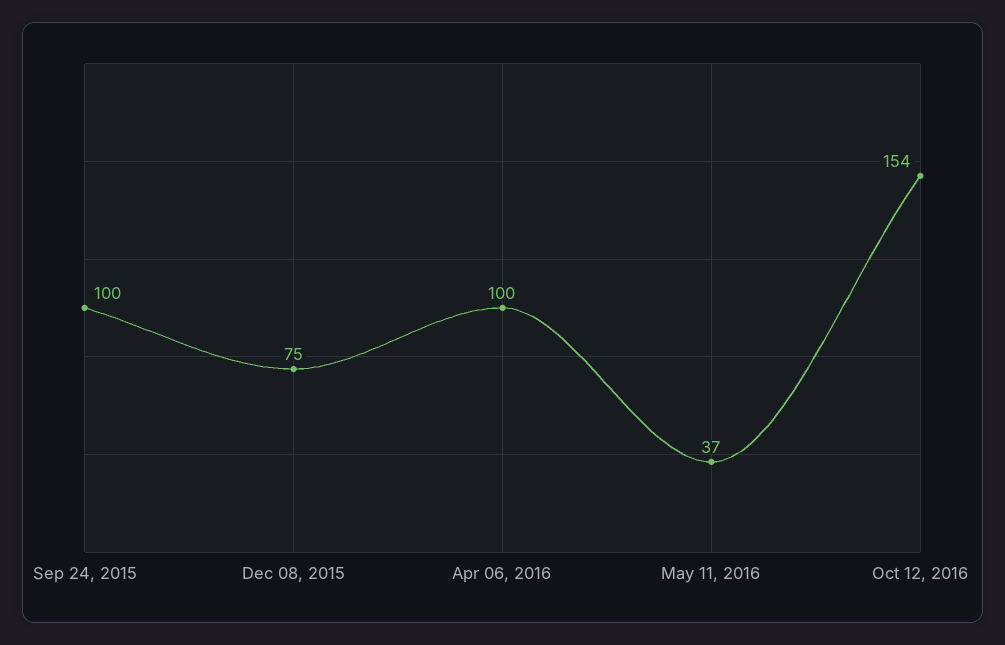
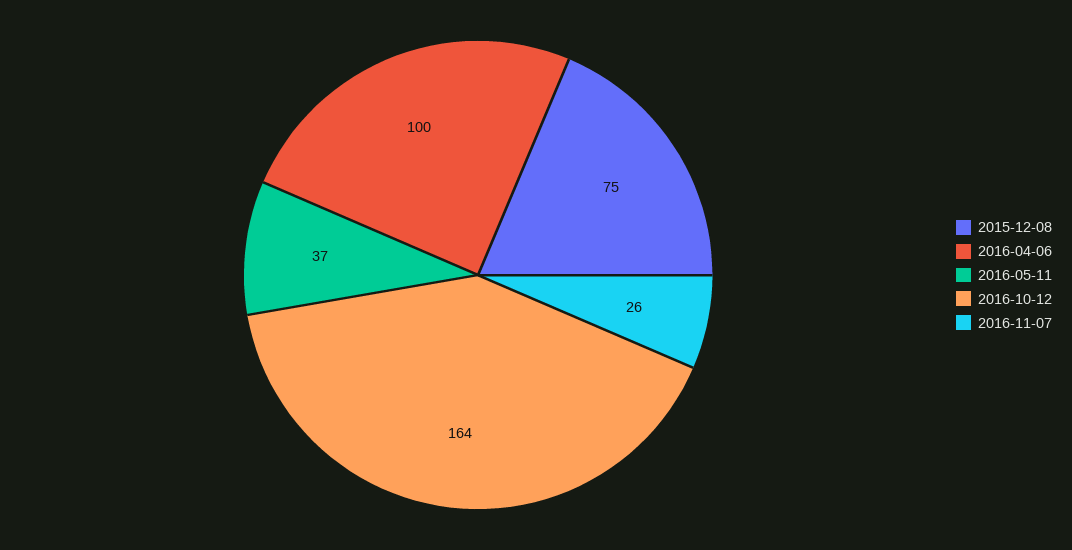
Sep 24, 2015: 100 -> none
Oct 12, 2016: 154 -> 164
2016-11-07: none -> 26

